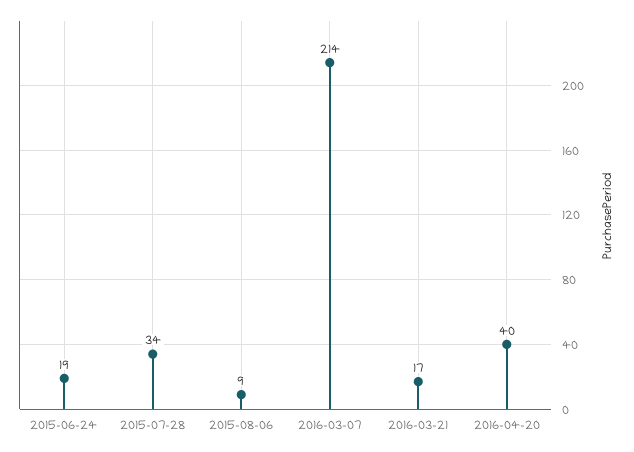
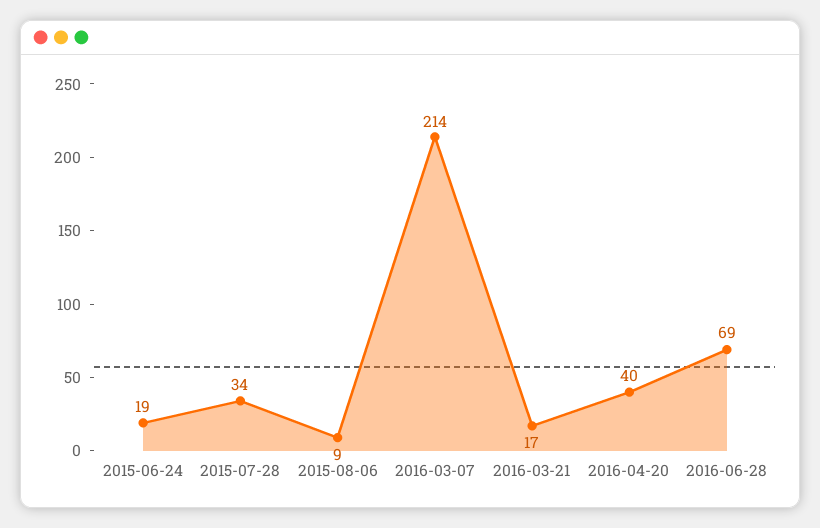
2016-06-28: none -> 69

